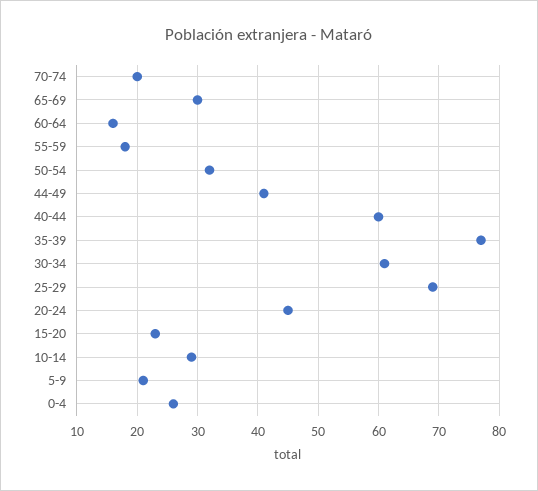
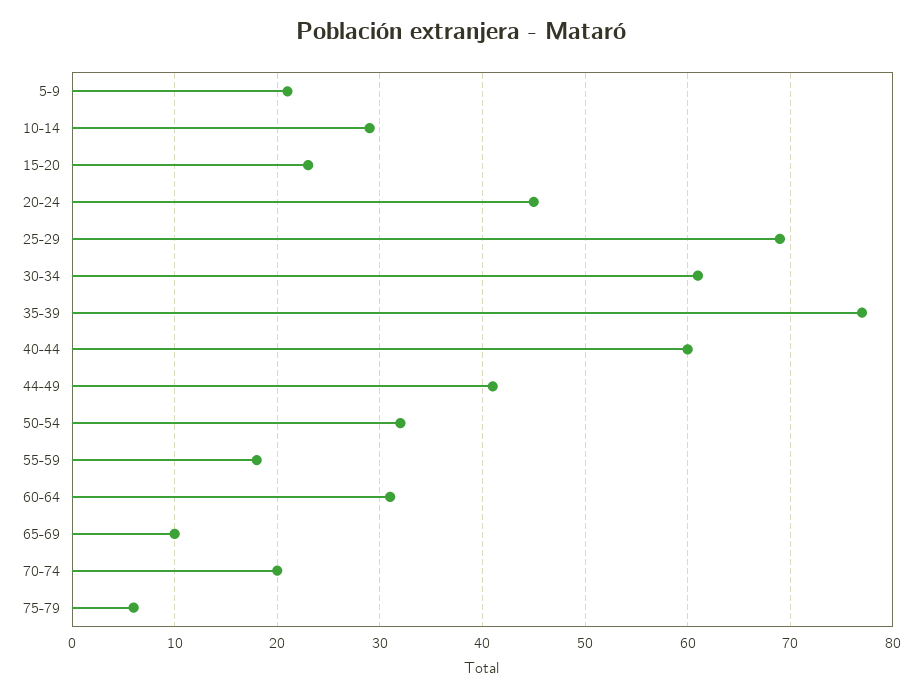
65-69: 30 -> 10
60-64: 16 -> 31
0-4: 26 -> none
75-79: none -> 6

